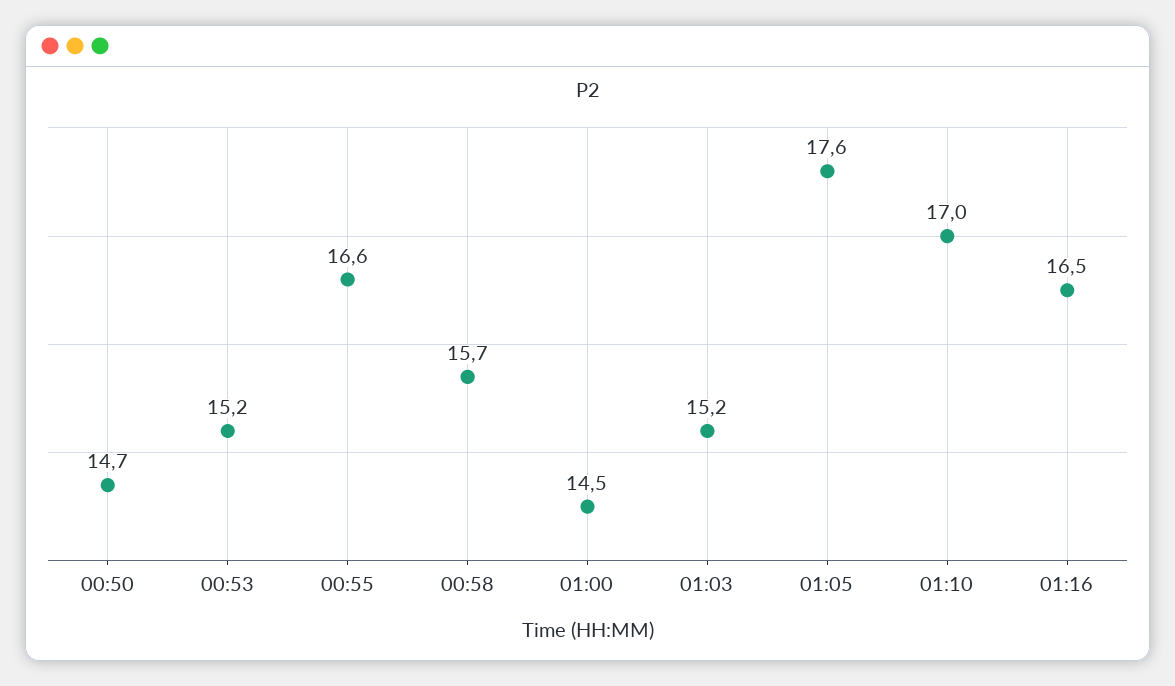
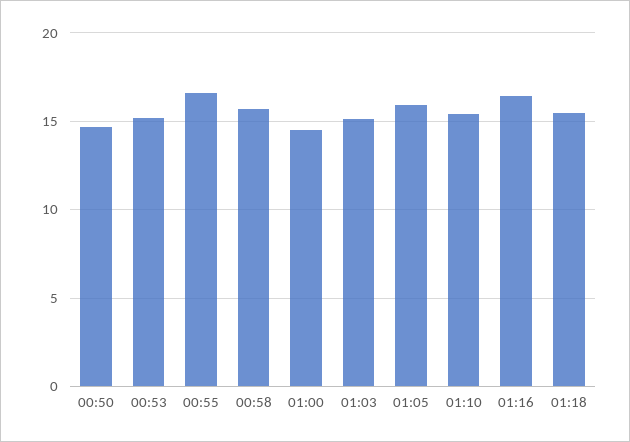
01:05: 17.6 -> 16
01:10: 17 -> 15.5
01:18: none -> 15.5

